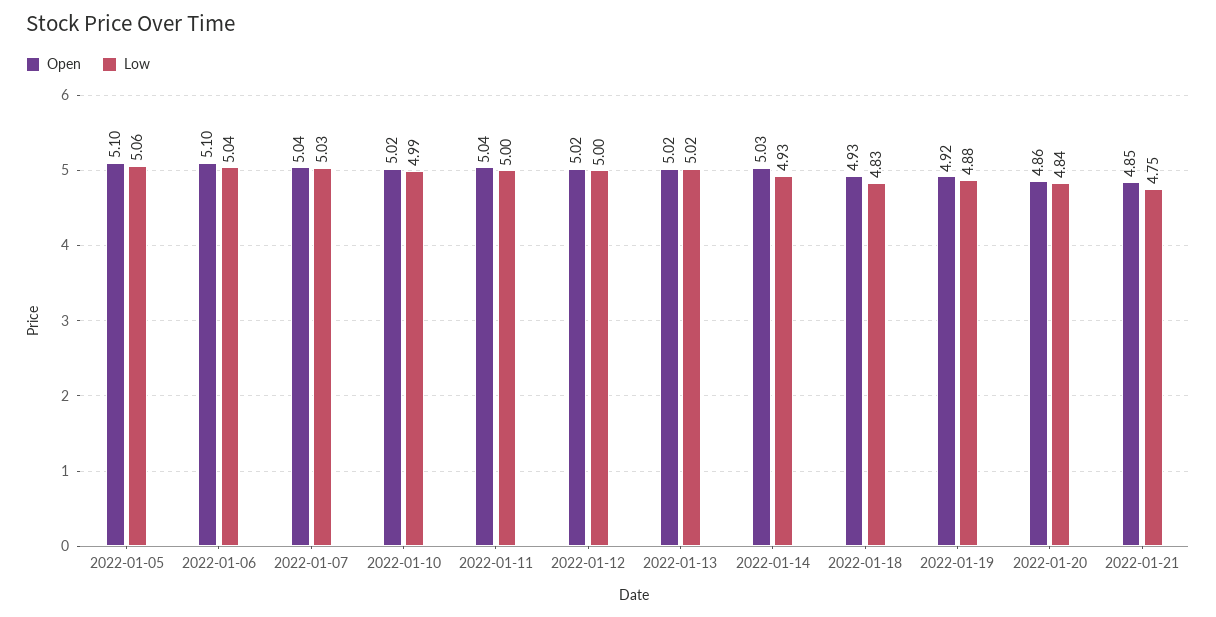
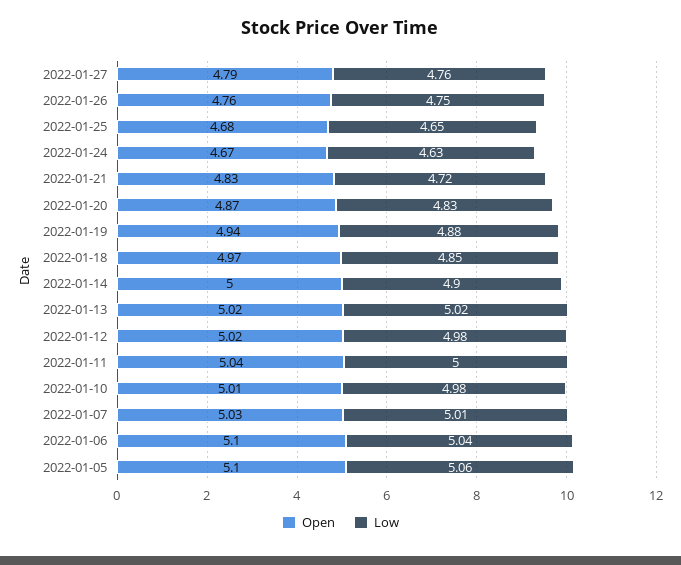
Open, 2022-01-07: 5.04 -> 5.03
Low, 2022-01-07: 5.03 -> 5.01
Open, 2022-01-10: 5.02 -> 5.01
Low, 2022-01-10: 4.99 -> 4.98
Low, 2022-01-12: 5 -> 4.98
Open, 2022-01-14: 5.03 -> 5
Low, 2022-01-14: 4.93 -> 4.9
Open, 2022-01-18: 4.93 -> 4.97
Low, 2022-01-18: 4.83 -> 4.85
Open, 2022-01-19: 4.92 -> 4.94
Open, 2022-01-20: 4.86 -> 4.87
Low, 2022-01-20: 4.84 -> 4.83
Open, 2022-01-21: 4.85 -> 4.83
Low, 2022-01-21: 4.75 -> 4.72
Open, 2022-01-27: none -> 4.79
Low, 2022-01-27: none -> 4.76
Open, 2022-01-26: none -> 4.76
Low, 2022-01-26: none -> 4.75
Open, 2022-01-25: none -> 4.68
Low, 2022-01-25: none -> 4.65
Open, 2022-01-24: none -> 4.67
Low, 2022-01-24: none -> 4.63

